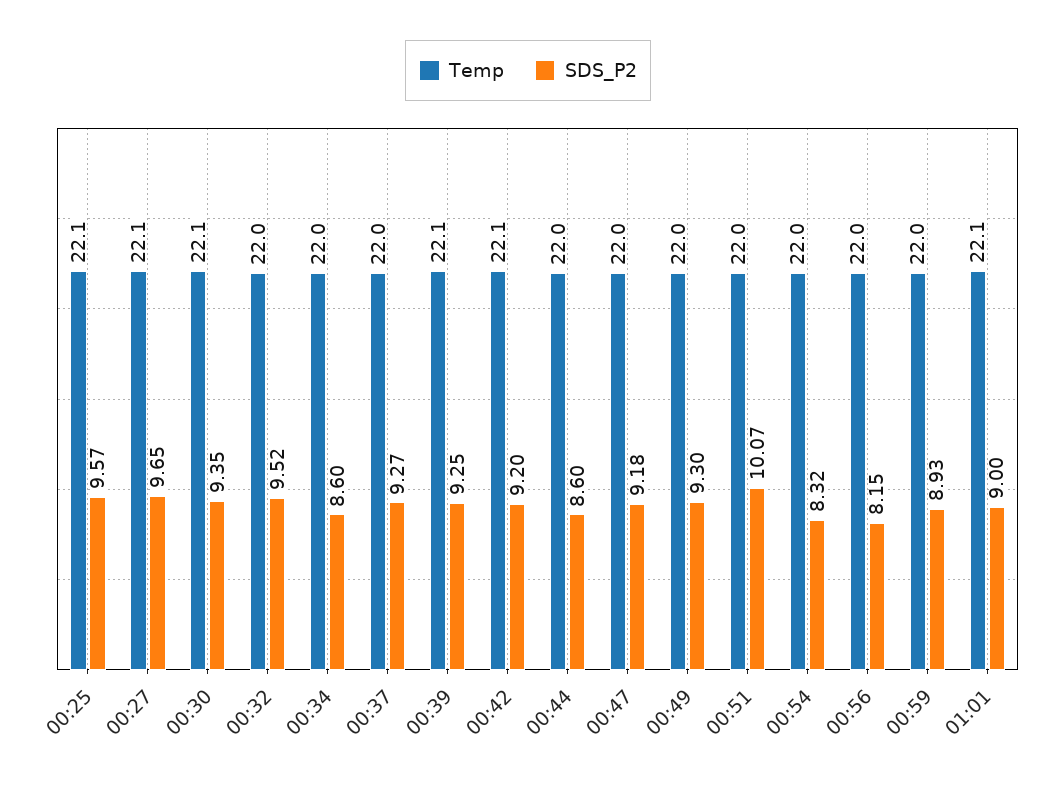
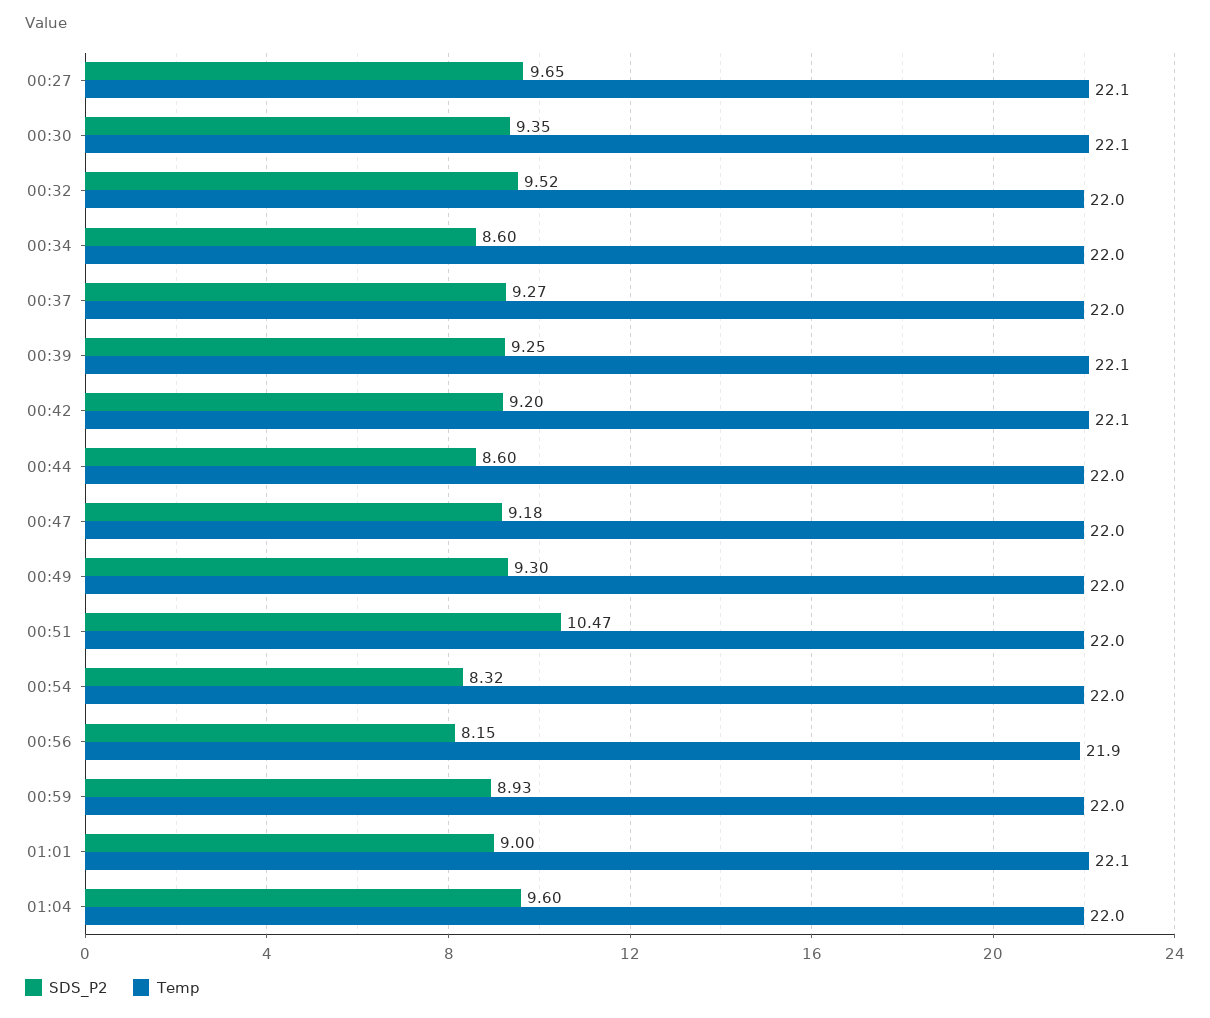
Temp, 00:25: 22.1 -> none
SDS_P2, 00:25: 9.57 -> none
SDS_P2, 00:51: 10.07 -> 10.47
Temp, 00:56: 22 -> 21.9
SDS_P2, 01:04: none -> 9.6
Temp, 01:04: none -> 22

